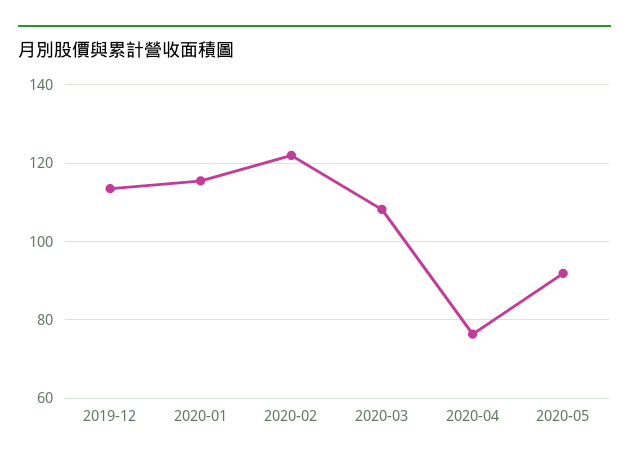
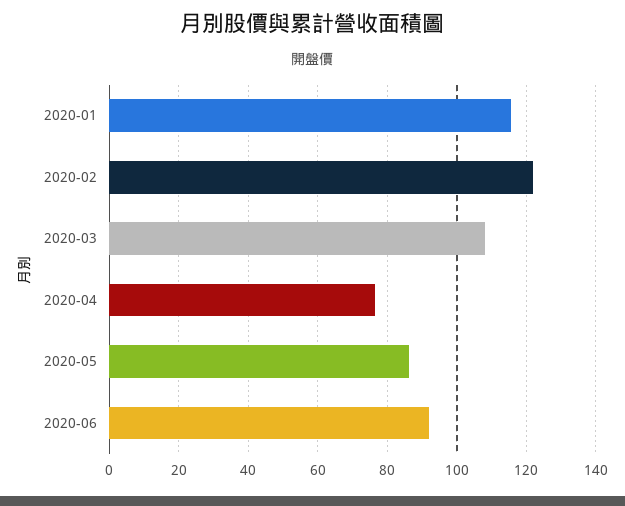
2019-12: 114 -> none
2020-05: 92 -> 86
2020-06: none -> 92

